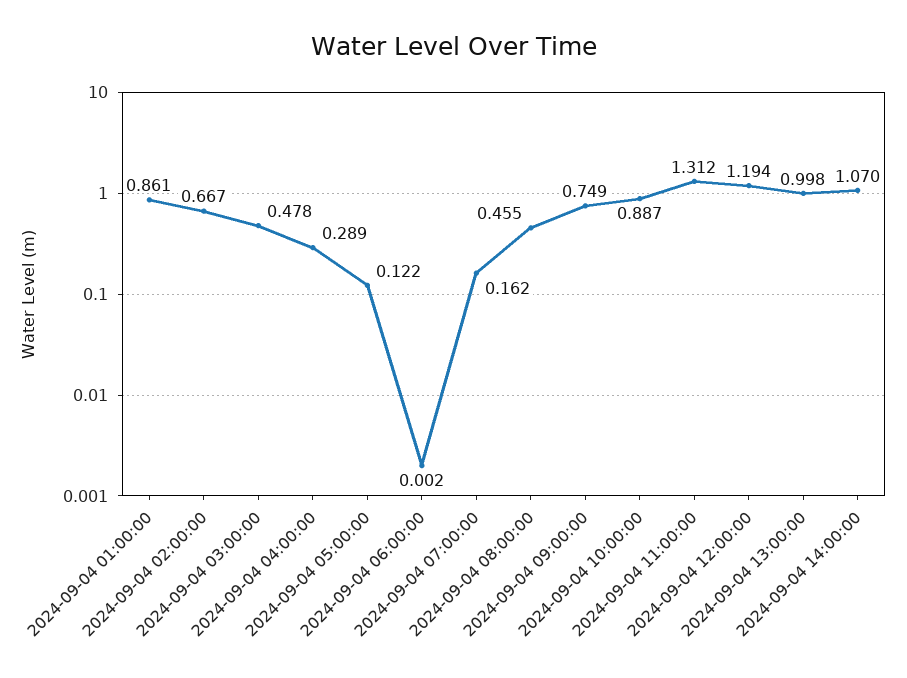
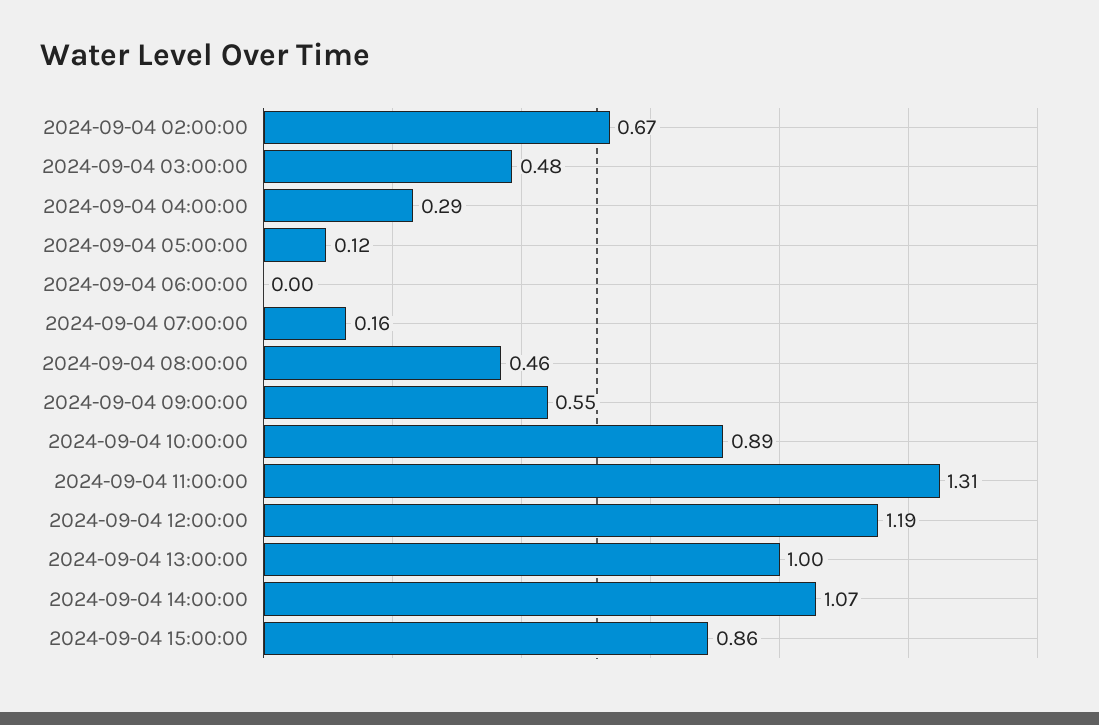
2024-09-04 01:00:00: 0.861 -> none
2024-09-04 09:00:00: 0.749 -> 0.55
2024-09-04 15:00:00: none -> 0.86

